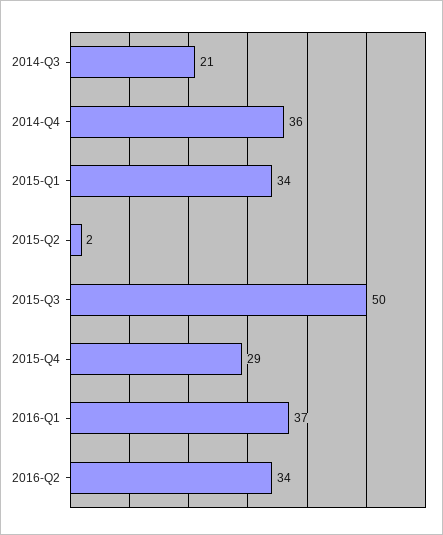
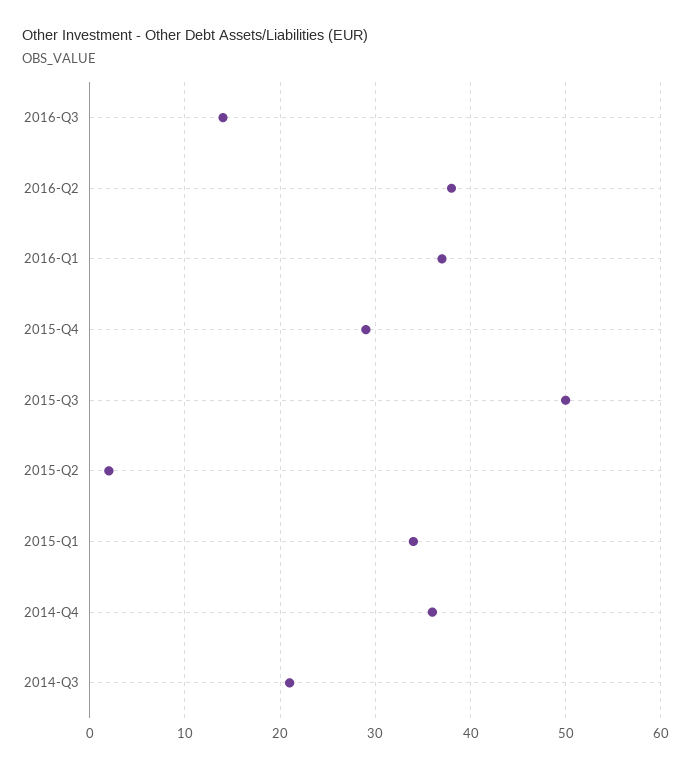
2016-Q2: 34 -> 38
2016-Q3: none -> 14

